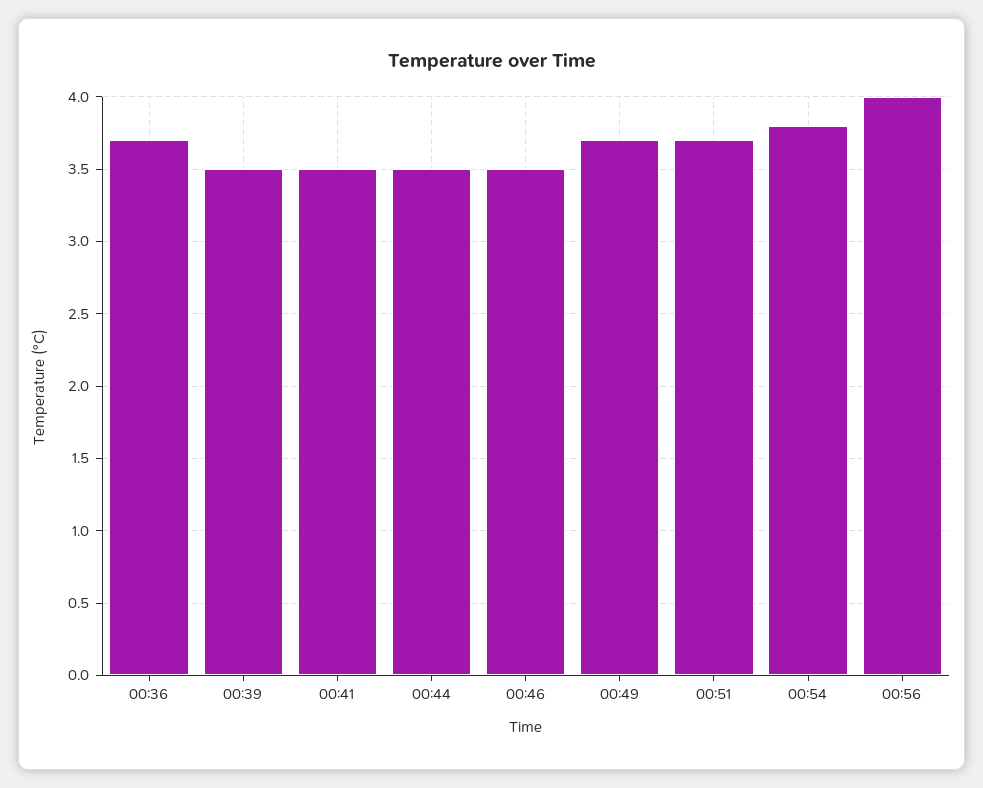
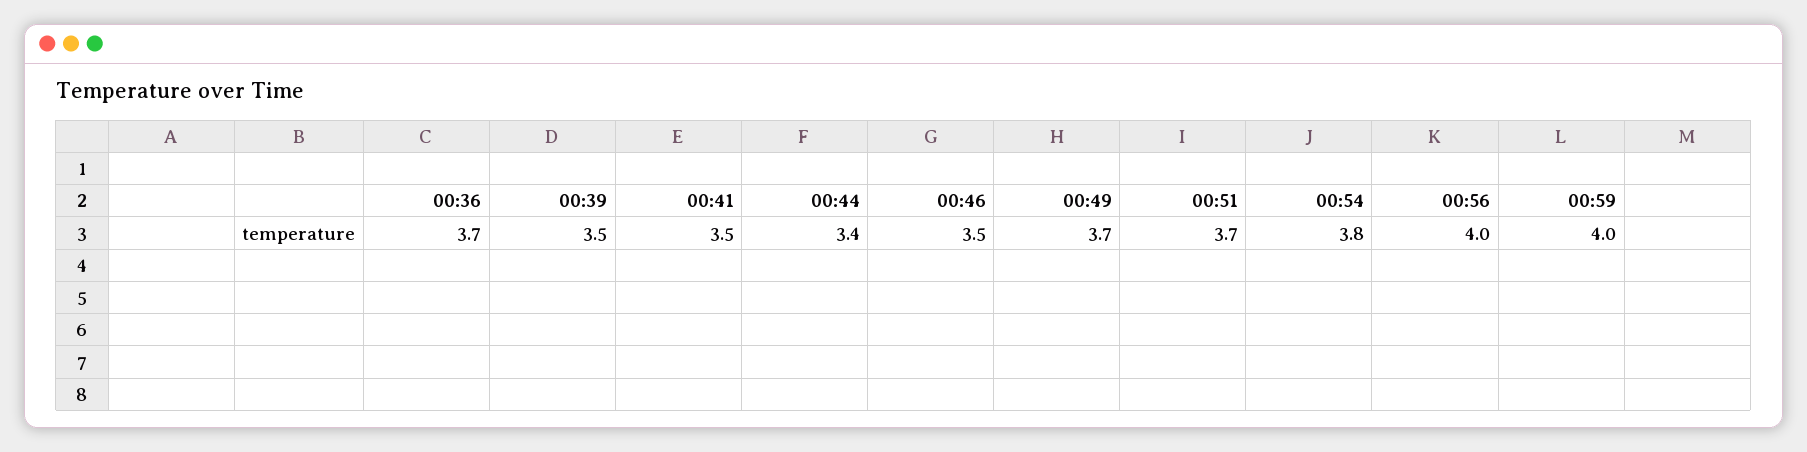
00:44: 3.5 -> 3.4
00:59: none -> 4

